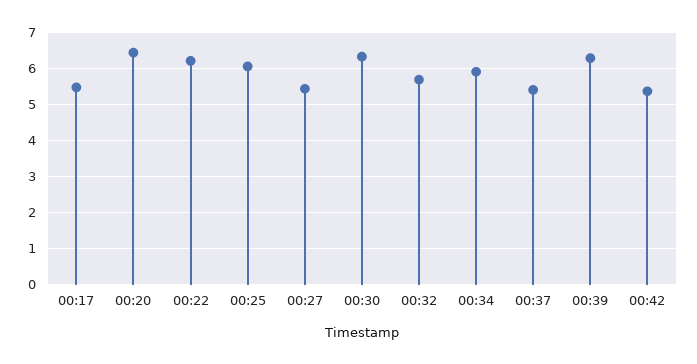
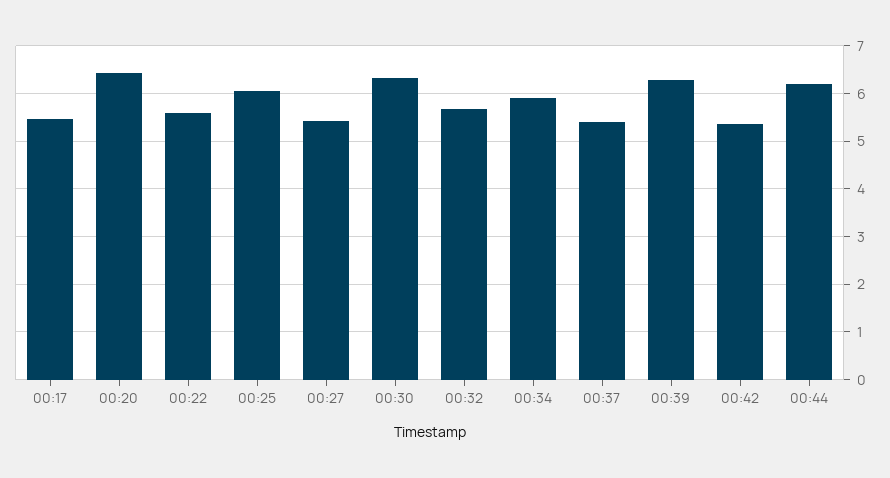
00:22: 6.2 -> 5.6
00:44: none -> 6.2

